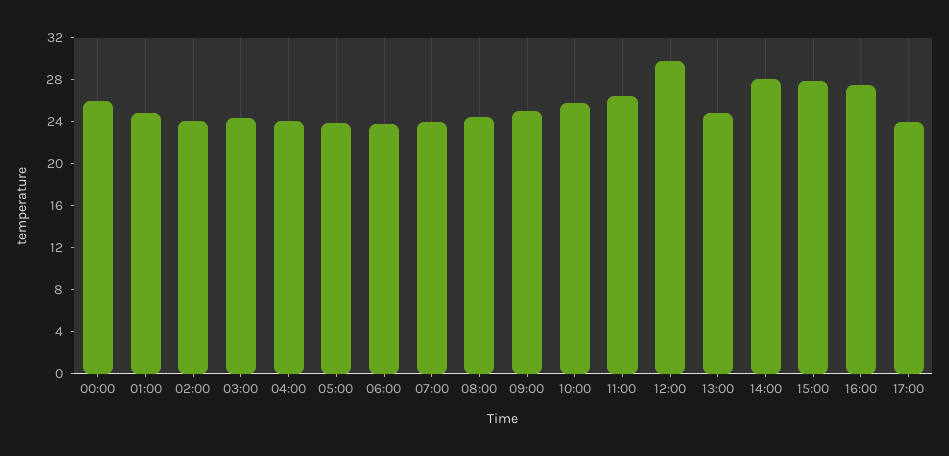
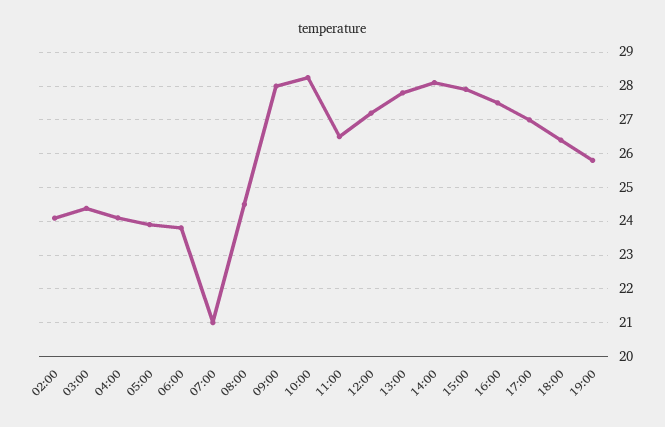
00:00: 26 -> none
01:00: 25 -> none
07:00: 24 -> 21
09:00: 25 -> 28
10:00: 26 -> 28.2
12:00: 30 -> 27.2
13:00: 25 -> 27.8
17:00: 24 -> 27
18:00: none -> 26.4
19:00: none -> 25.8

